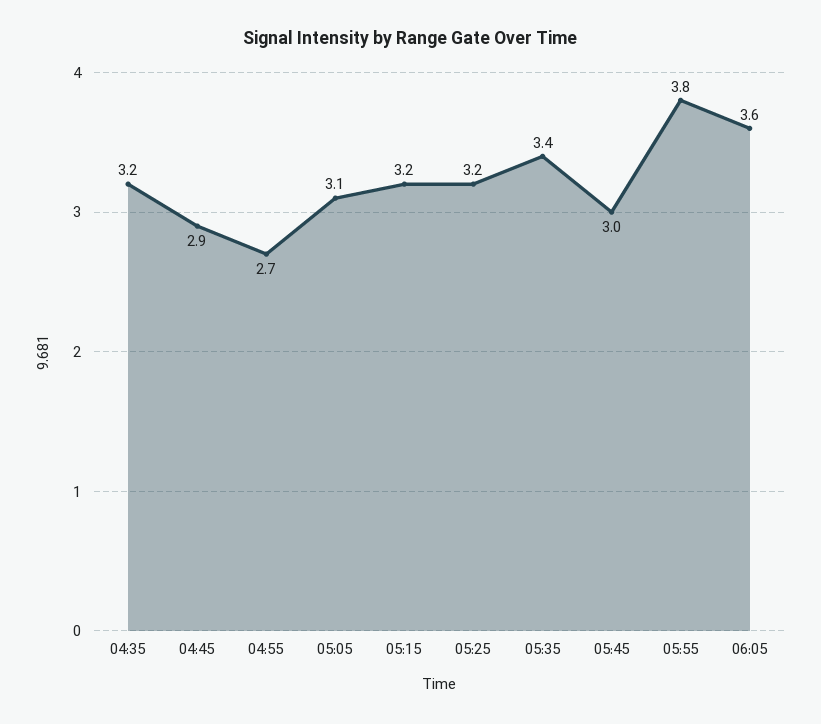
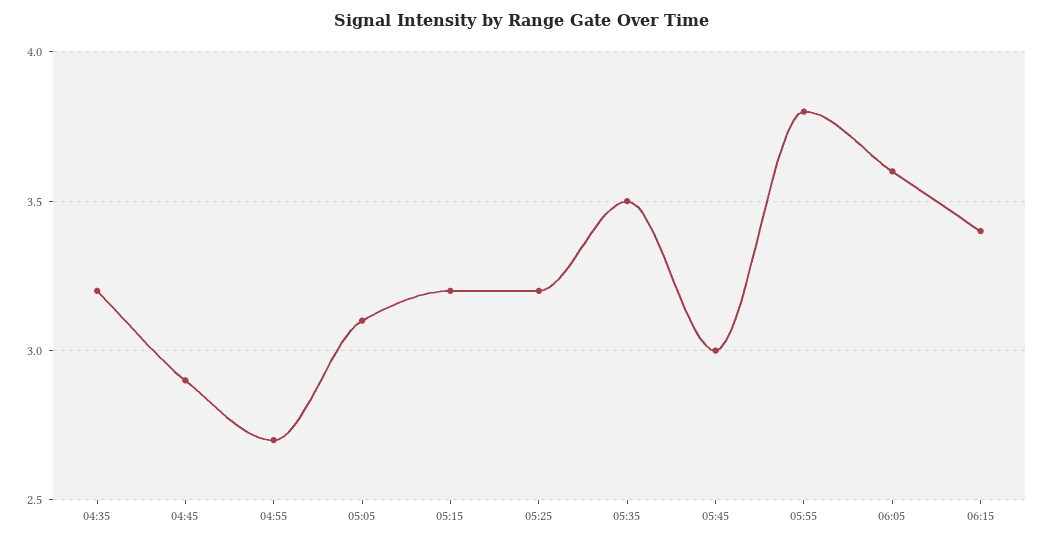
05:35: 3.4 -> 3.5
06:15: none -> 3.4

